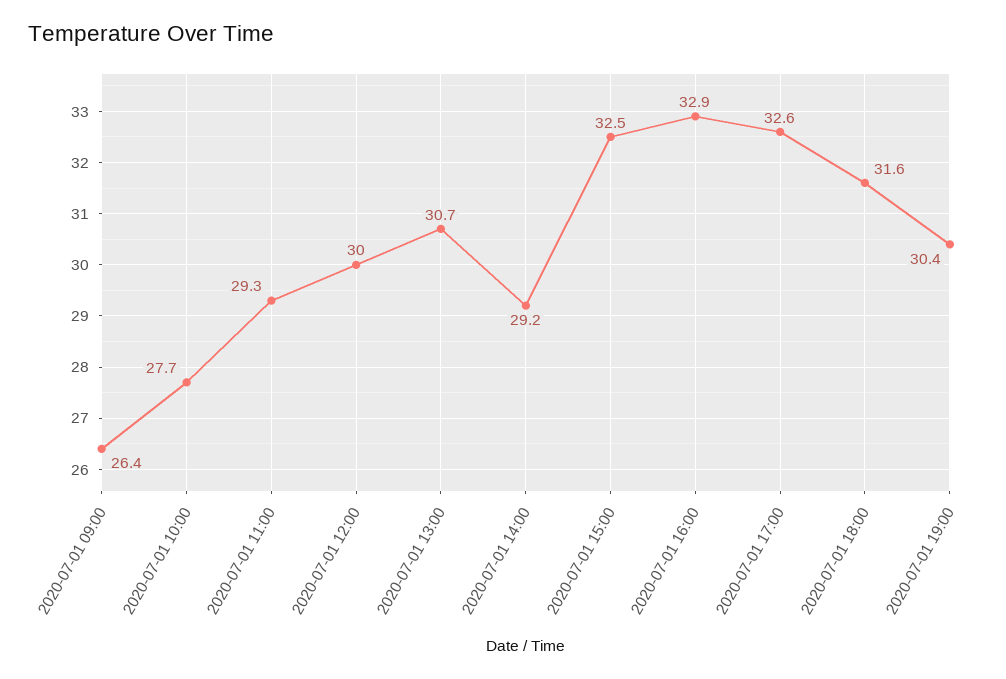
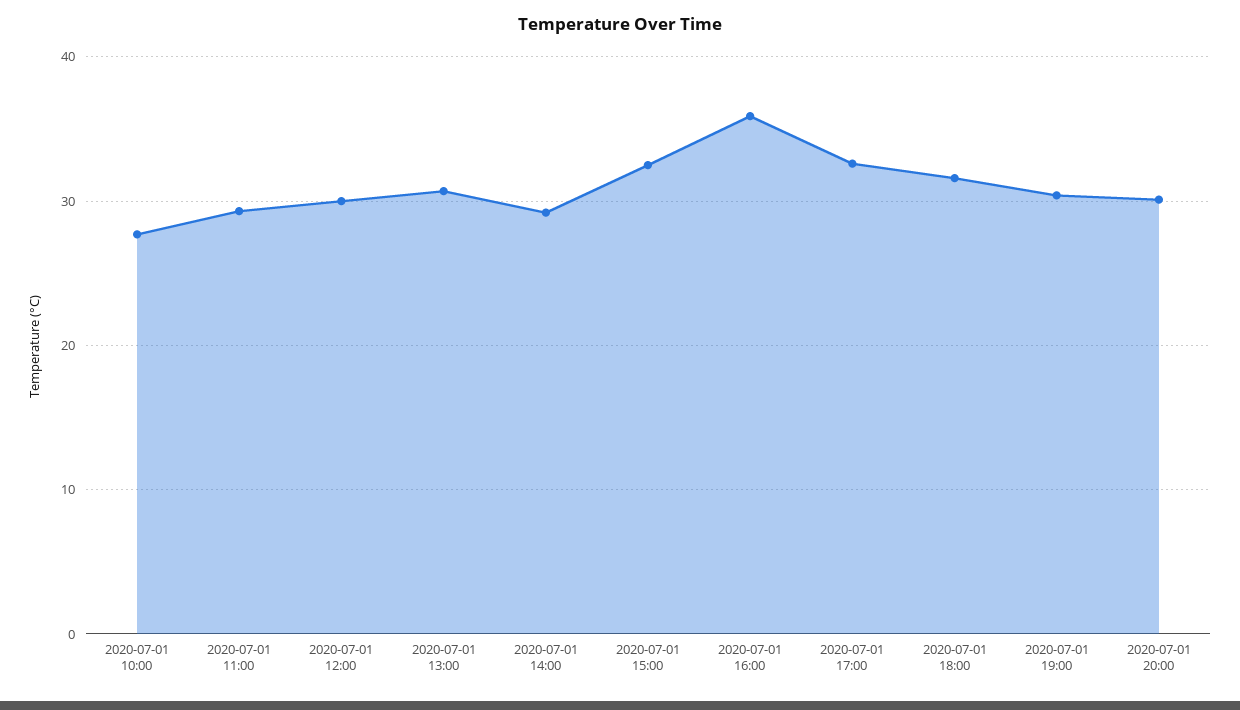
2020-07-01 09:00: 26.4 -> none
2020-07-01 16:00: 32.9 -> 36
2020-07-01 20:00: none -> 30

